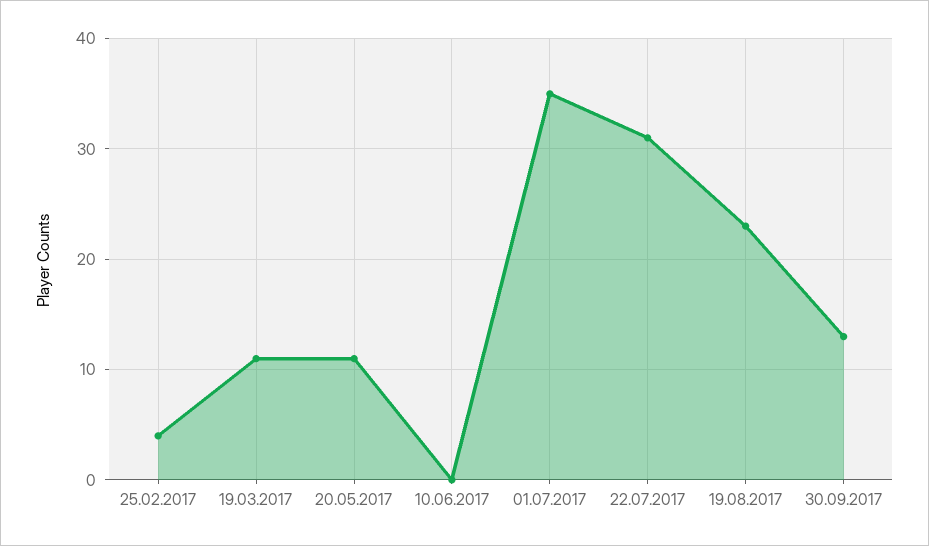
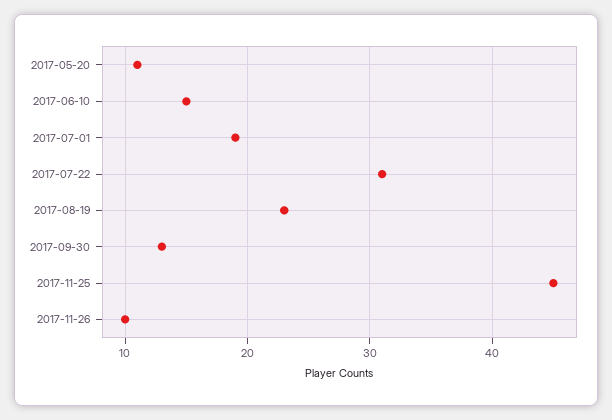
25.02.2017: 4 -> none
19.03.2017: 11 -> none
10.06.2017: 0 -> 15
01.07.2017: 35 -> 19
2017-11-25: none -> 45
2017-11-26: none -> 10

